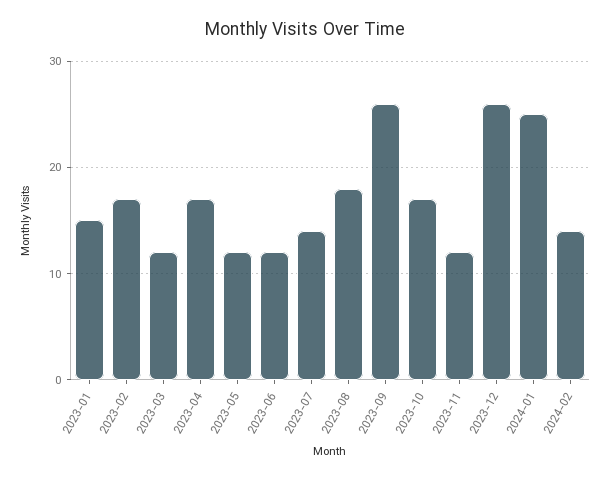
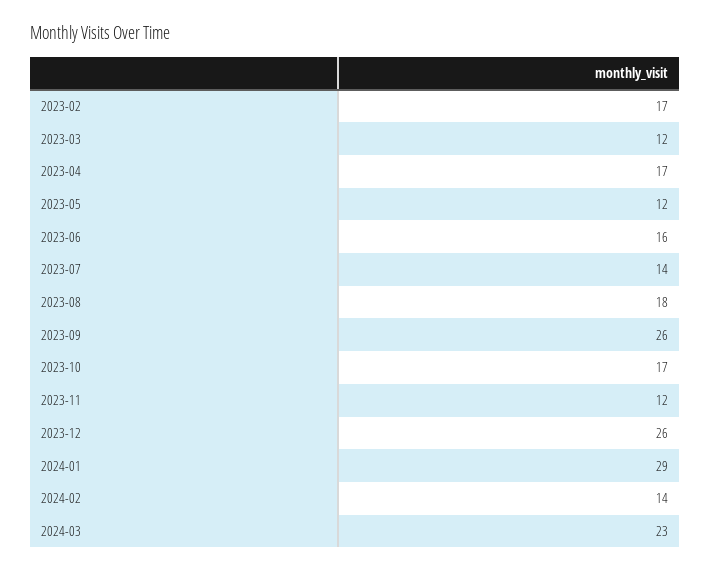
2023-01: 15 -> none
2023-06: 12 -> 16
2024-01: 25 -> 29
2024-03: none -> 23

